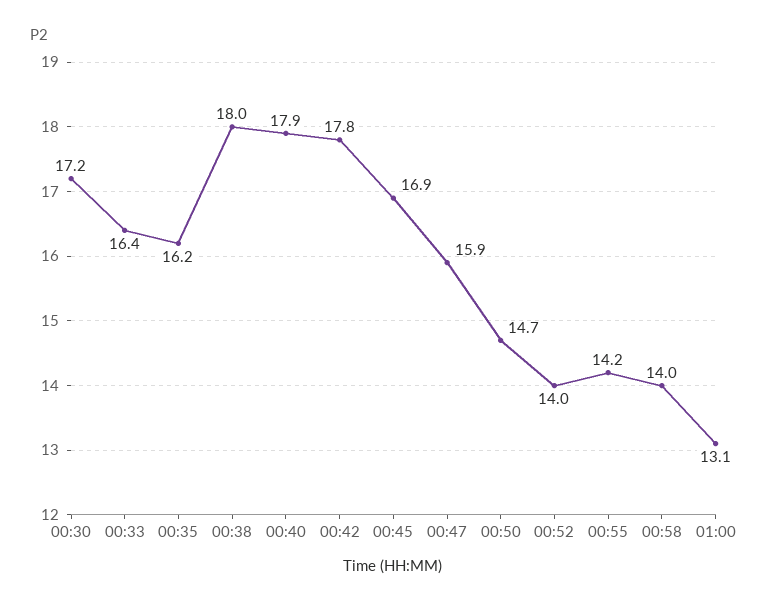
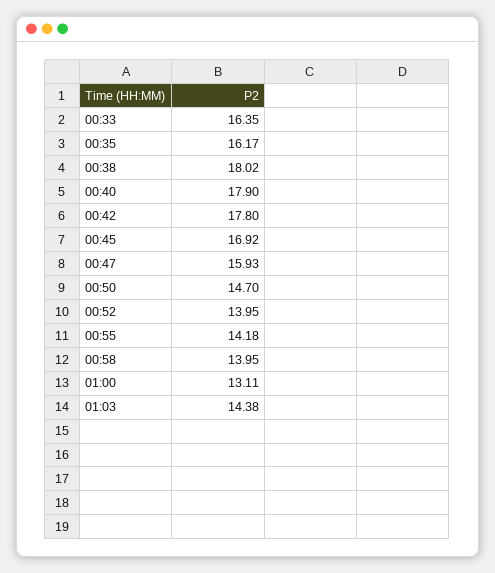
00:30: 17.2 -> none
01:03: none -> 14.38

